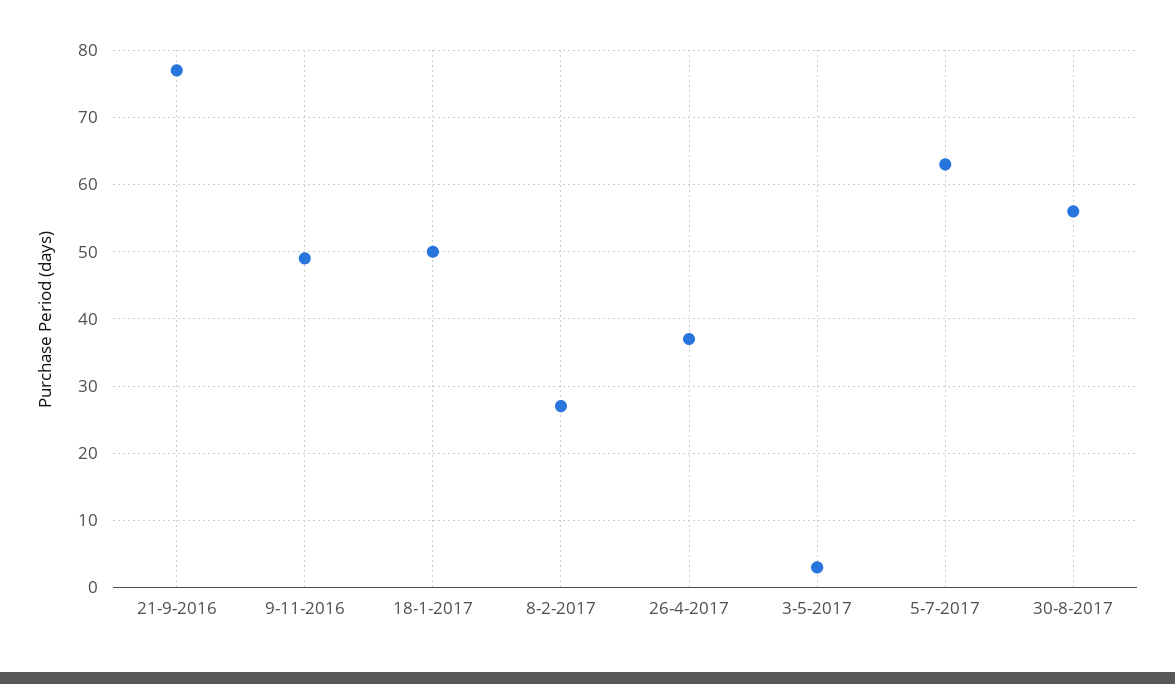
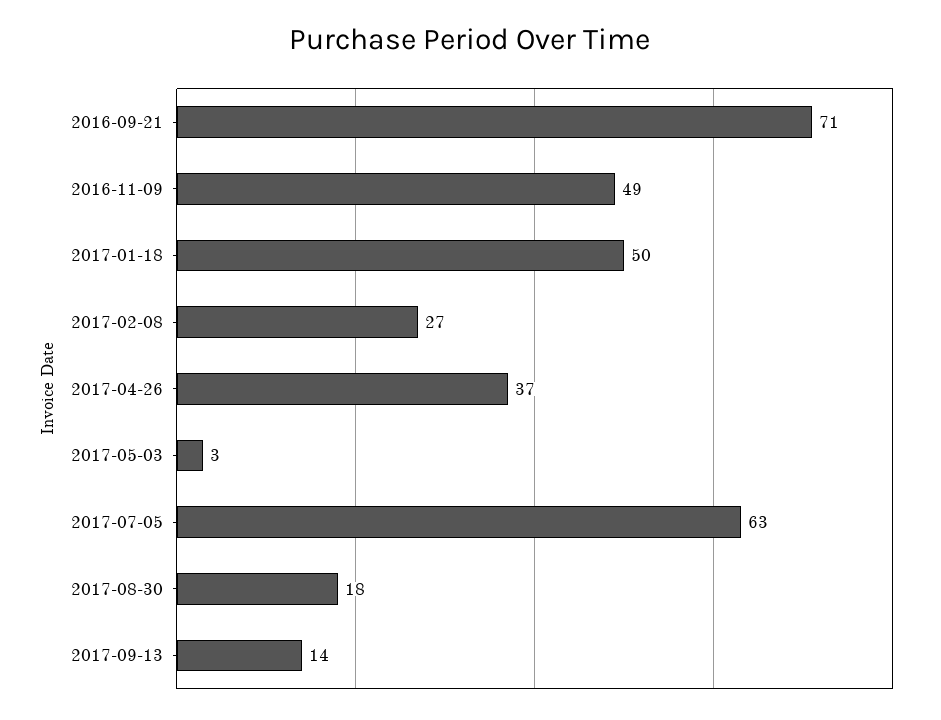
21-9-2016: 77 -> 71
30-8-2017: 56 -> 18
2017-09-13: none -> 14

